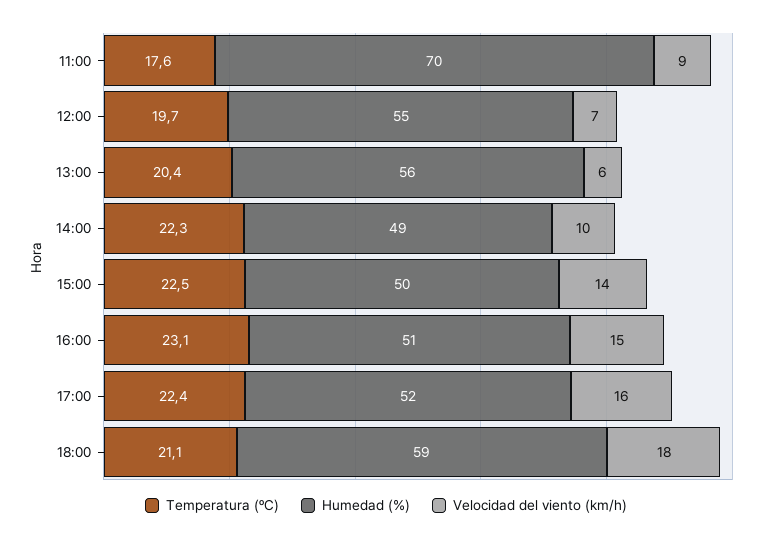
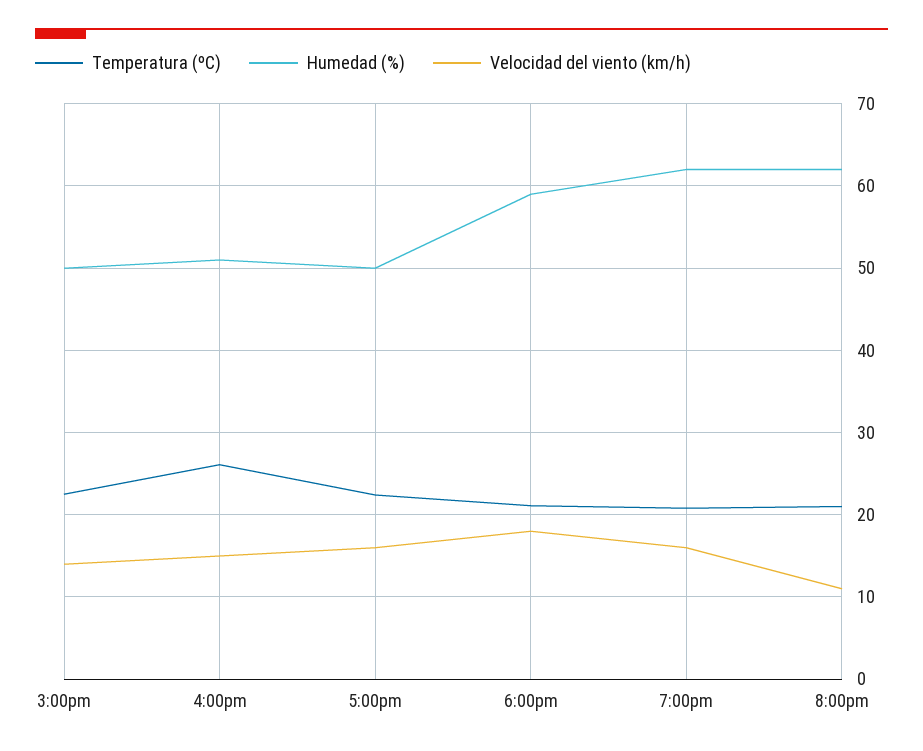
Temperatura (ºC), 11:00: 17.6 -> none
Humedad (%), 11:00: 70 -> none
Velocidad del viento (km/h), 11:00: 9 -> none
Temperatura (ºC), 12:00: 19.7 -> none
Humedad (%), 12:00: 55 -> none
Velocidad del viento (km/h), 12:00: 7 -> none
Temperatura (ºC), 13:00: 20.4 -> none
Humedad (%), 13:00: 56 -> none
Velocidad del viento (km/h), 13:00: 6 -> none
Temperatura (ºC), 14:00: 22.3 -> none
Humedad (%), 14:00: 49 -> none
Velocidad del viento (km/h), 14:00: 10 -> none
Temperatura (ºC), 16:00: 23.1 -> 26
Humedad (%), 17:00: 52 -> 50
Temperatura (ºC), 7:00pm: none -> 21
Humedad (%), 7:00pm: none -> 62
Velocidad del viento (km/h), 7:00pm: none -> 16
Temperatura (ºC), 8:00pm: none -> 21
Humedad (%), 8:00pm: none -> 62
Velocidad del viento (km/h), 8:00pm: none -> 11

